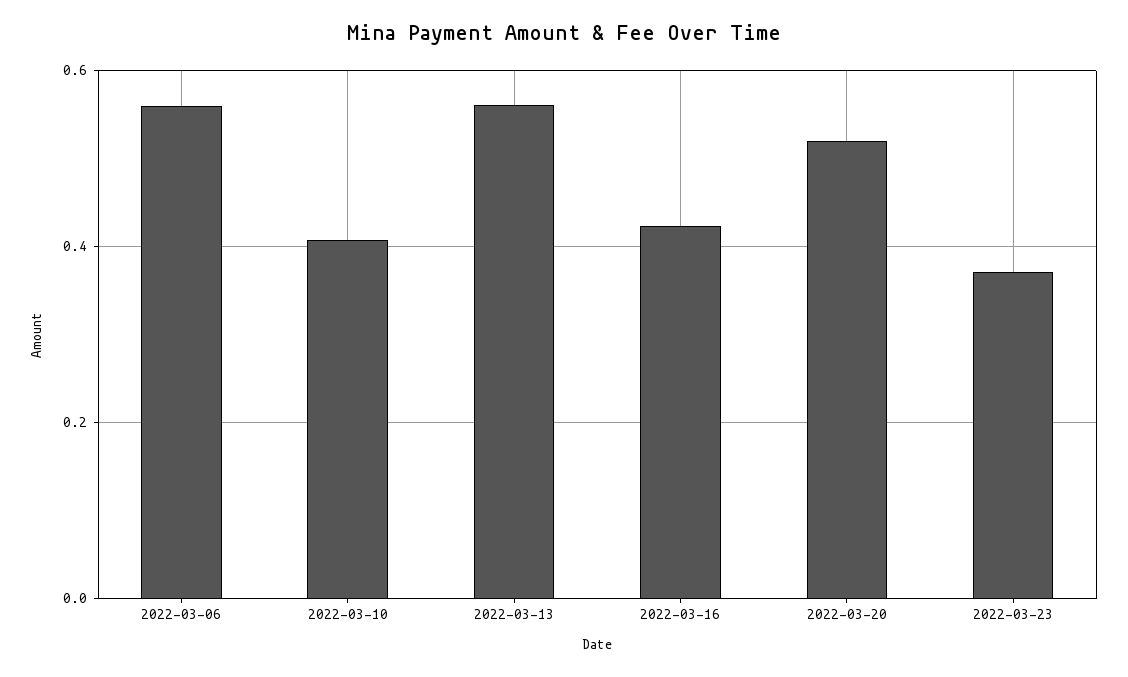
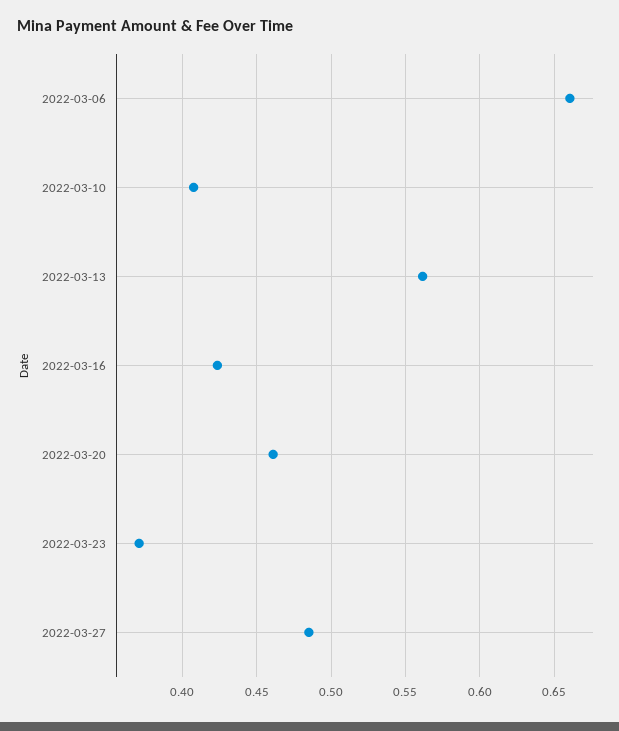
2022-03-06: 0.56 -> 0.66
2022-03-20: 0.52 -> 0.46
2022-03-27: none -> 0.485

